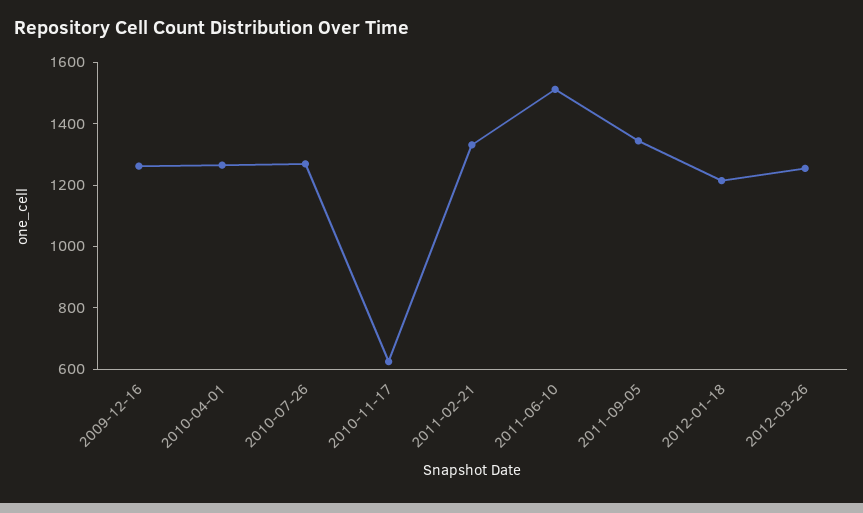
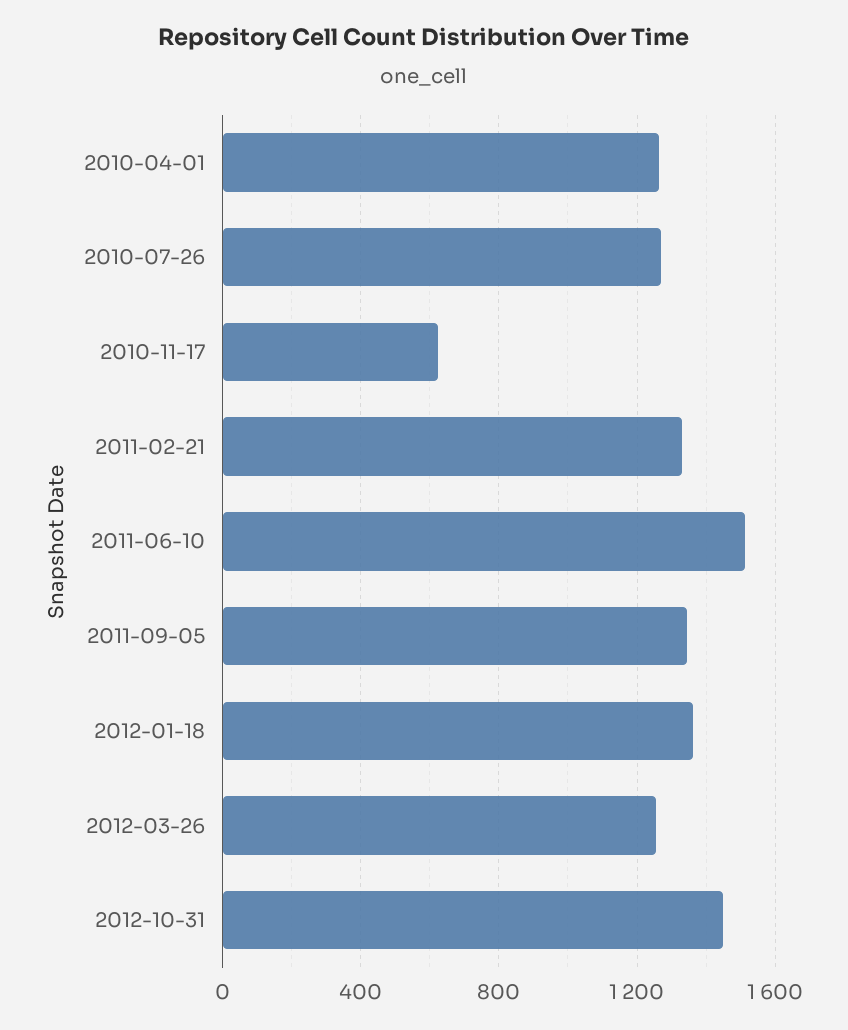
2009-12-16: 1250 -> none
2012-01-18: 1200 -> 1350
2012-10-31: none -> 1450

